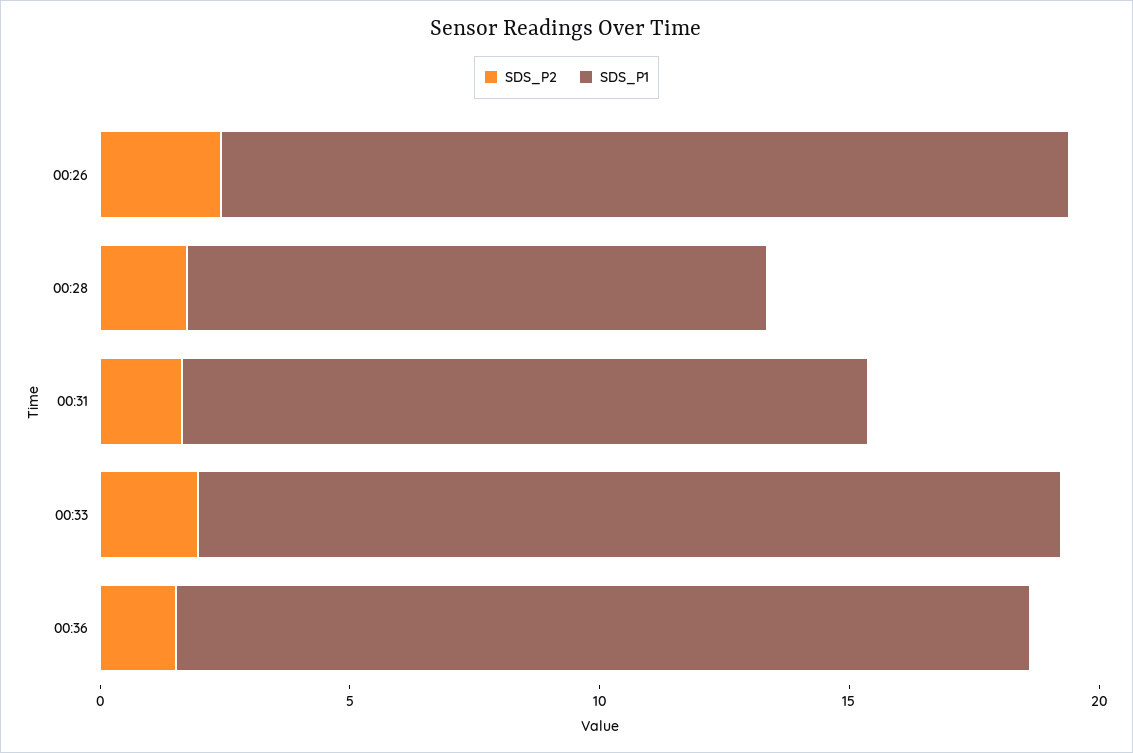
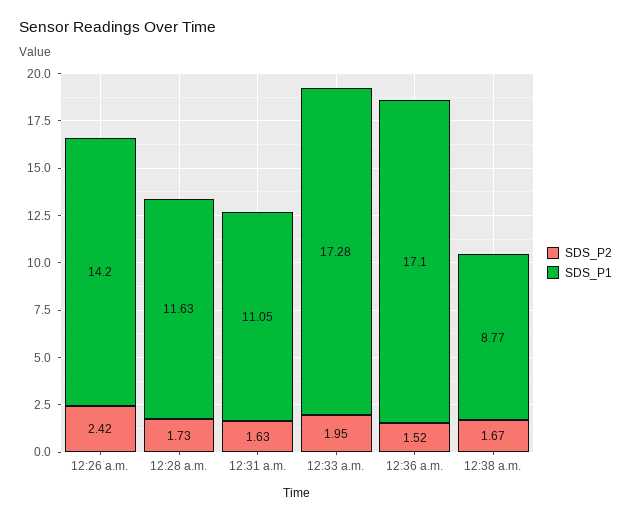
SDS_P1, 00:26: 17 -> 14.2
SDS_P1, 00:31: 14 -> 11.05
SDS_P2, 12:38 a.m.: none -> 1.67
SDS_P1, 12:38 a.m.: none -> 8.77

